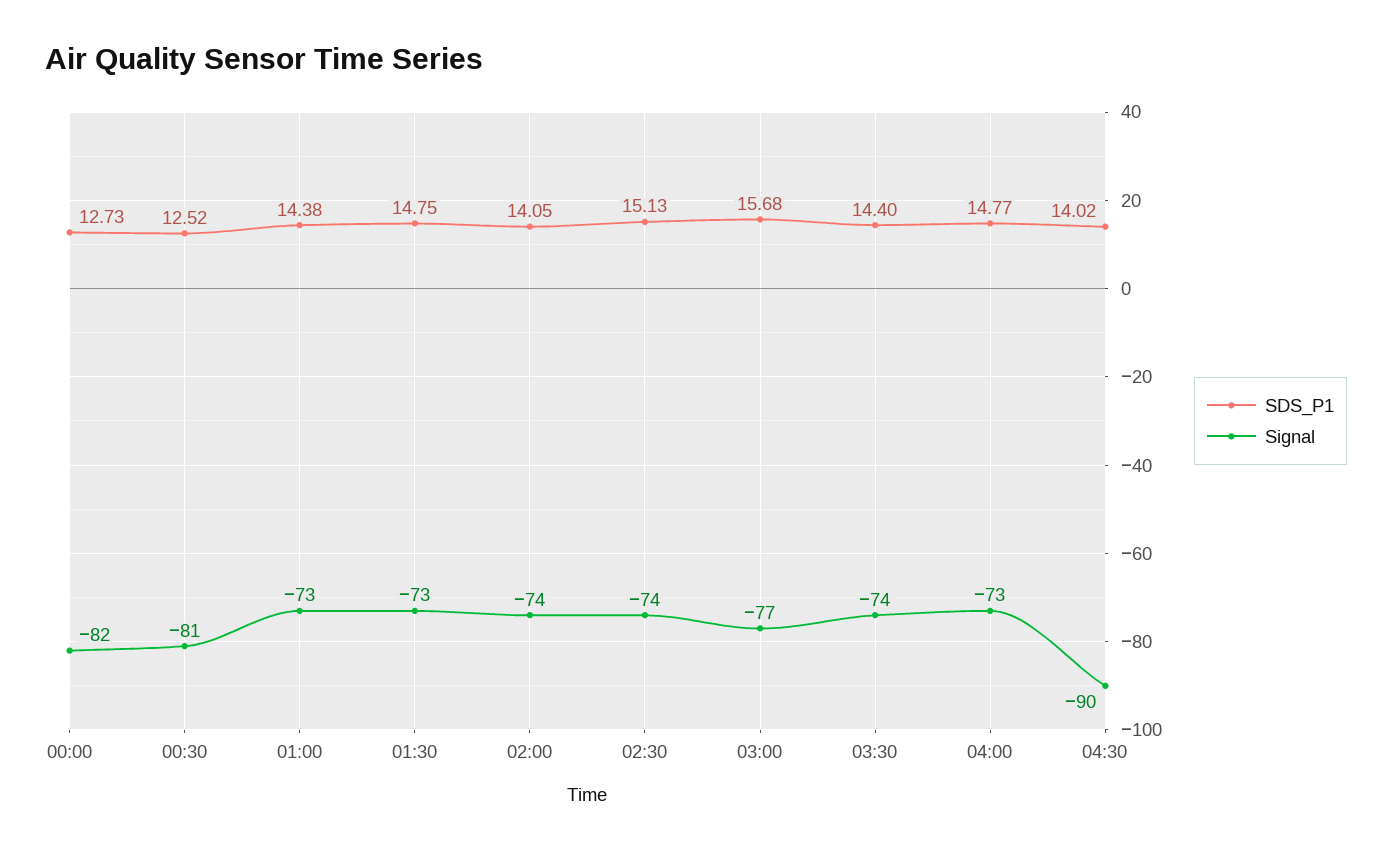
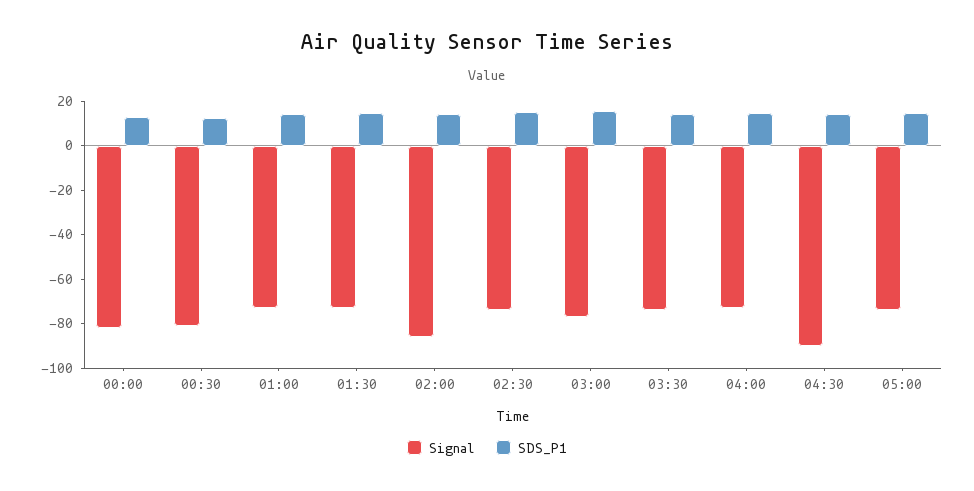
Signal, 02:00: -74 -> -85
Signal, 05:00: none -> -75
SDS_P1, 05:00: none -> 15

